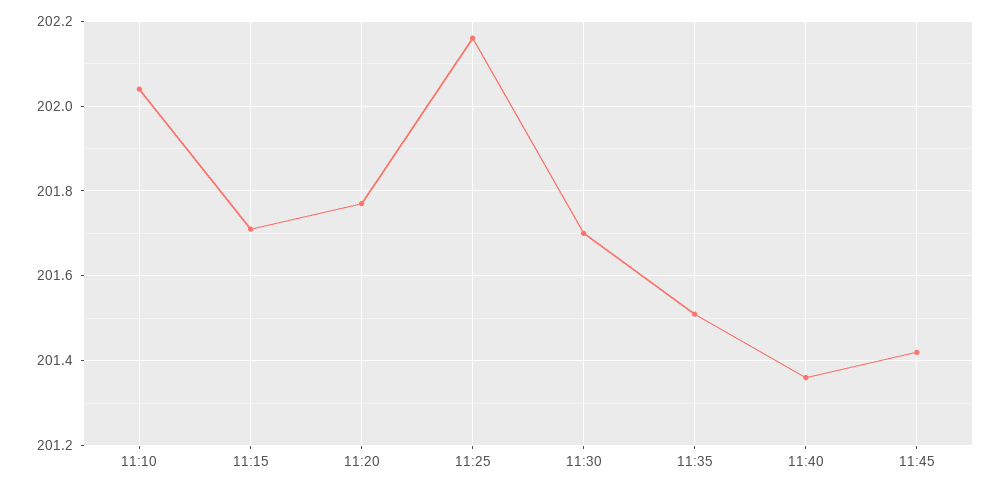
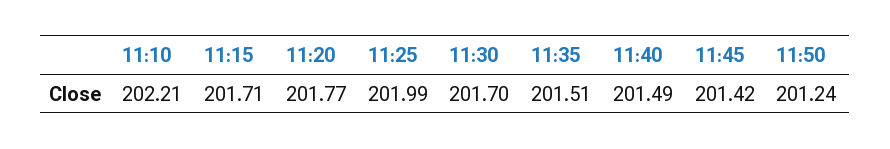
11:10: 202.05 -> 202.21
11:25: 202.15 -> 201.99
11:40: 201.35 -> 201.49
11:50: none -> 201.24

